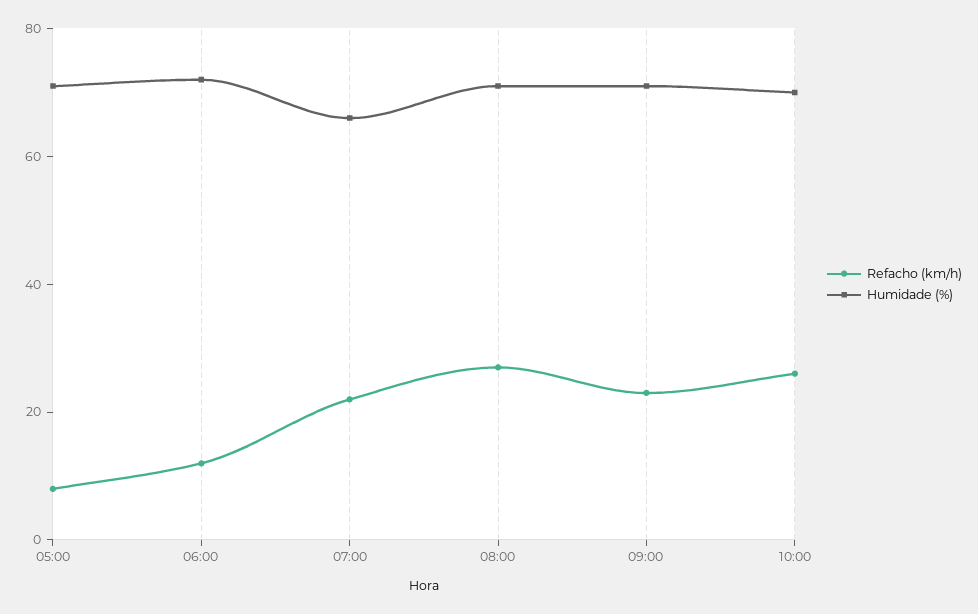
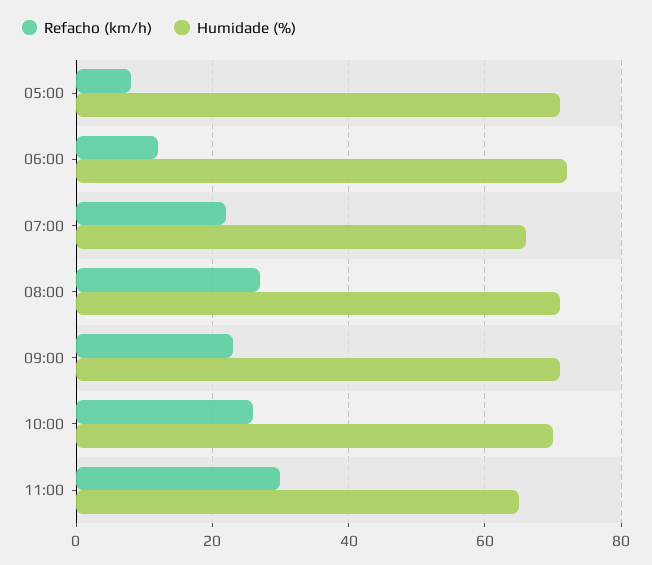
Refacho (km/h), 11:00: none -> 30
Humidade (%), 11:00: none -> 65

